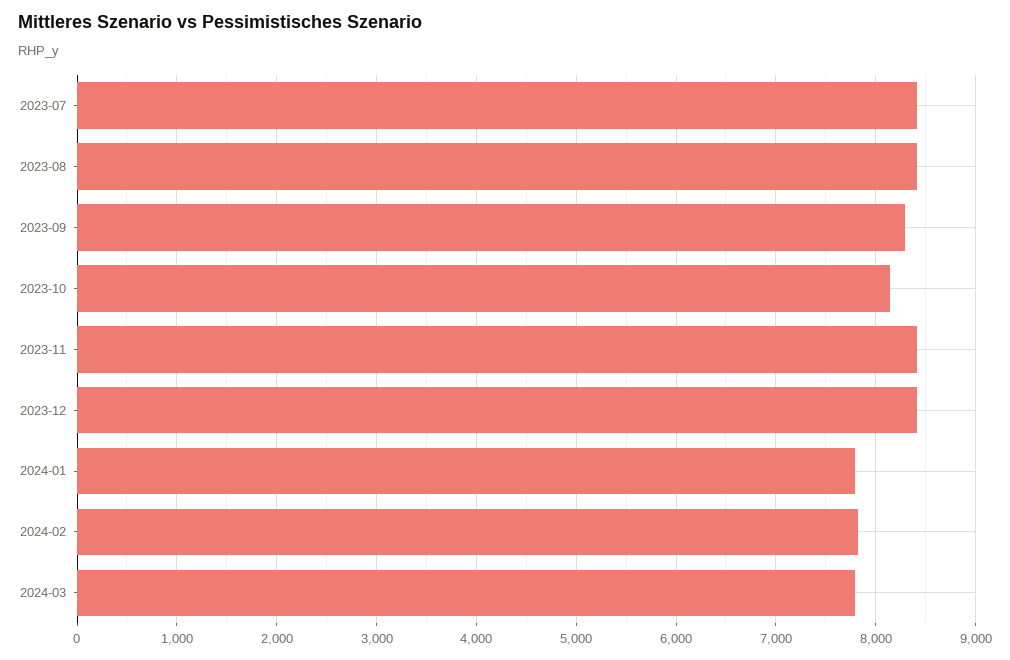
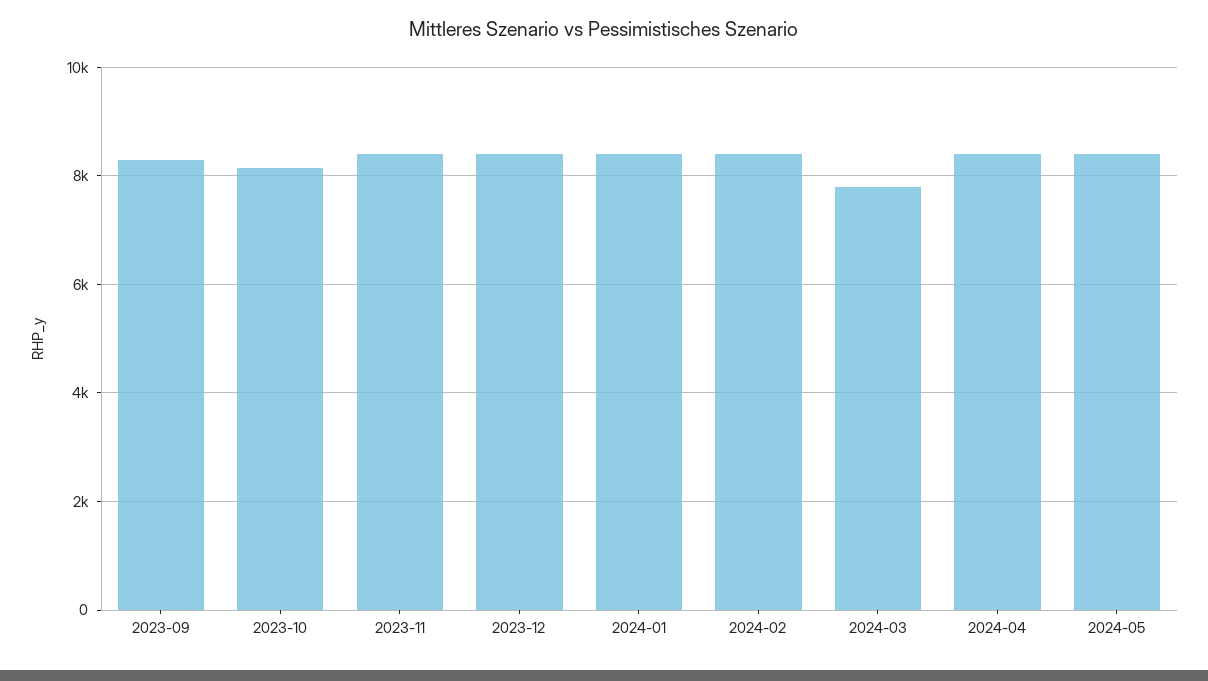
2023-07: 8400 -> none
2023-08: 8400 -> none
2024-01: 7800 -> 8400
2024-02: 7800 -> 8400
2024-04: none -> 8400
2024-05: none -> 8400

